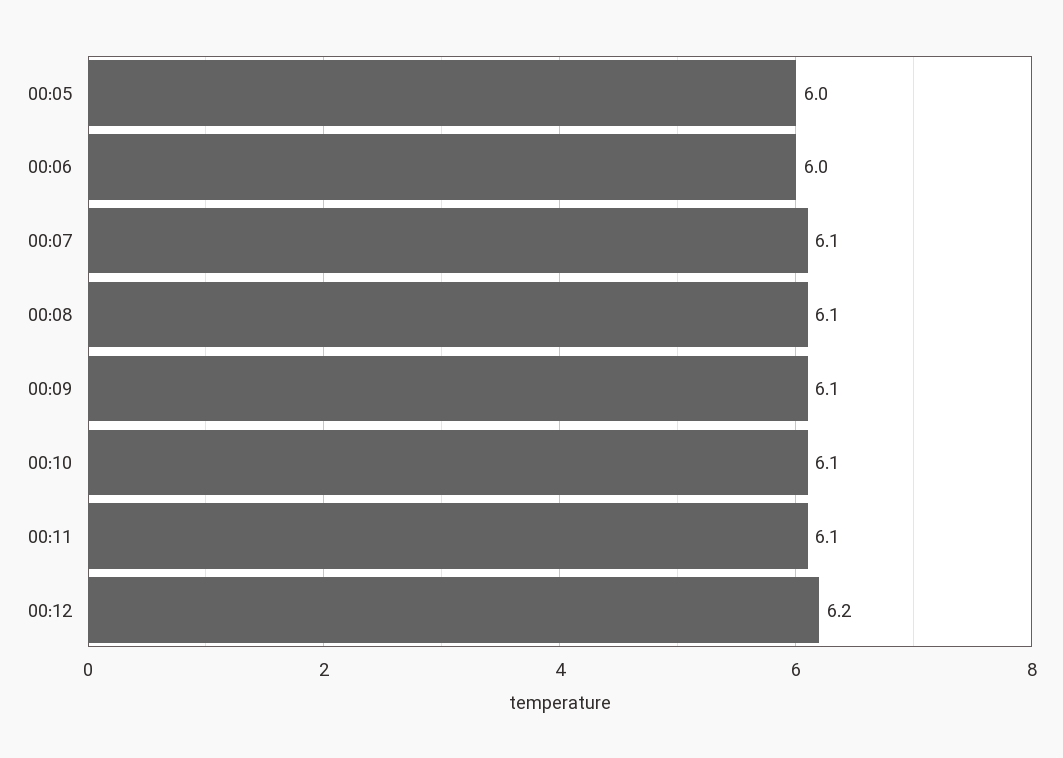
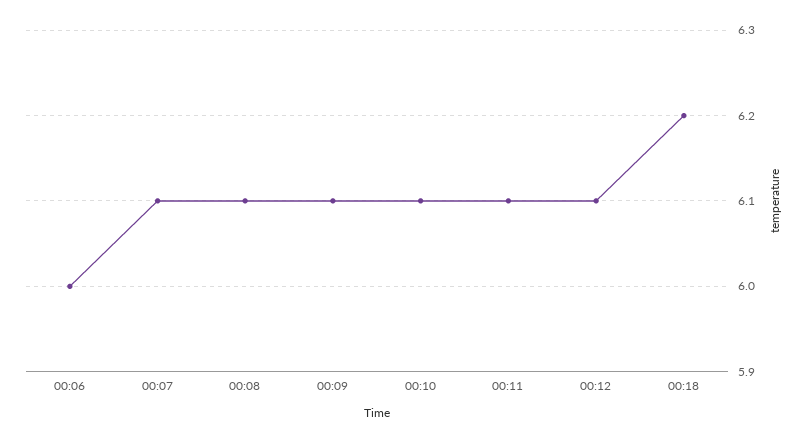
00:05: 6 -> none
00:12: 6.2 -> 6.1
00:18: none -> 6.2

